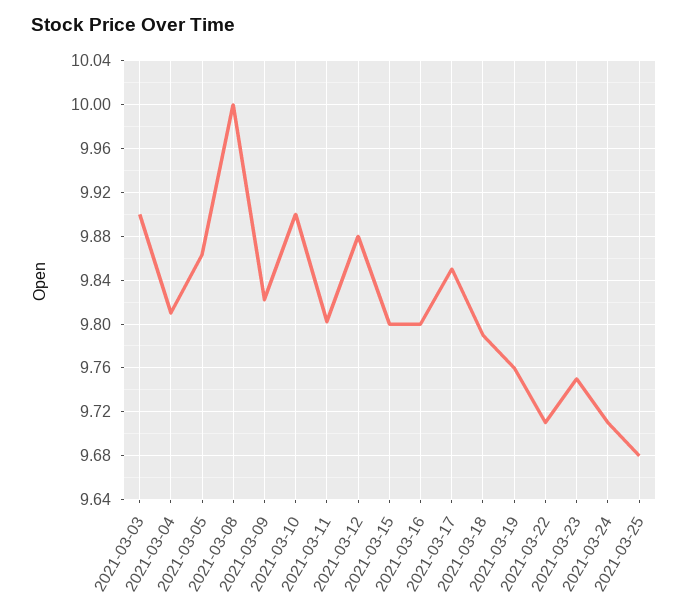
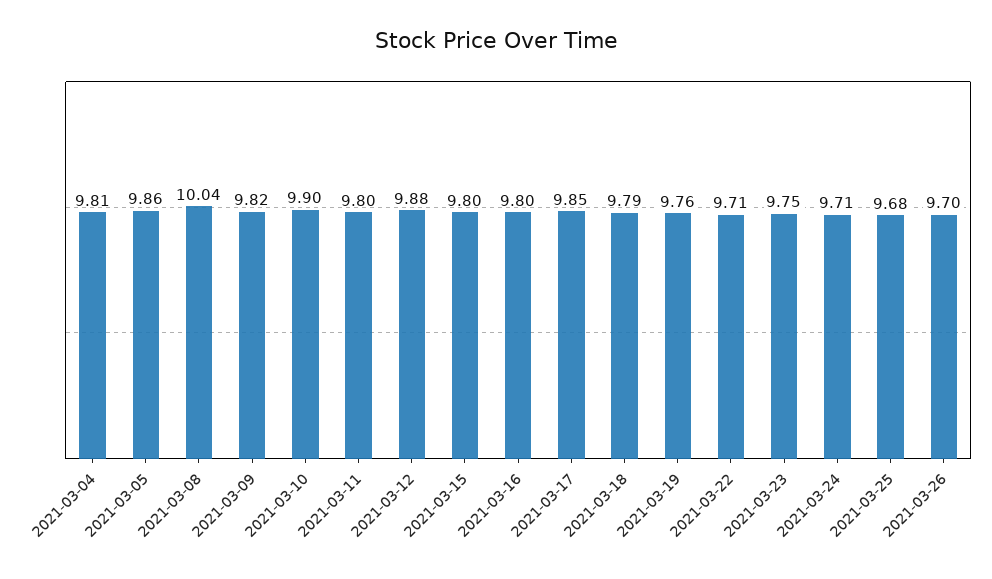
2021-03-03: 9.9 -> none
2021-03-08: 10 -> 10.04
2021-03-26: none -> 9.7

